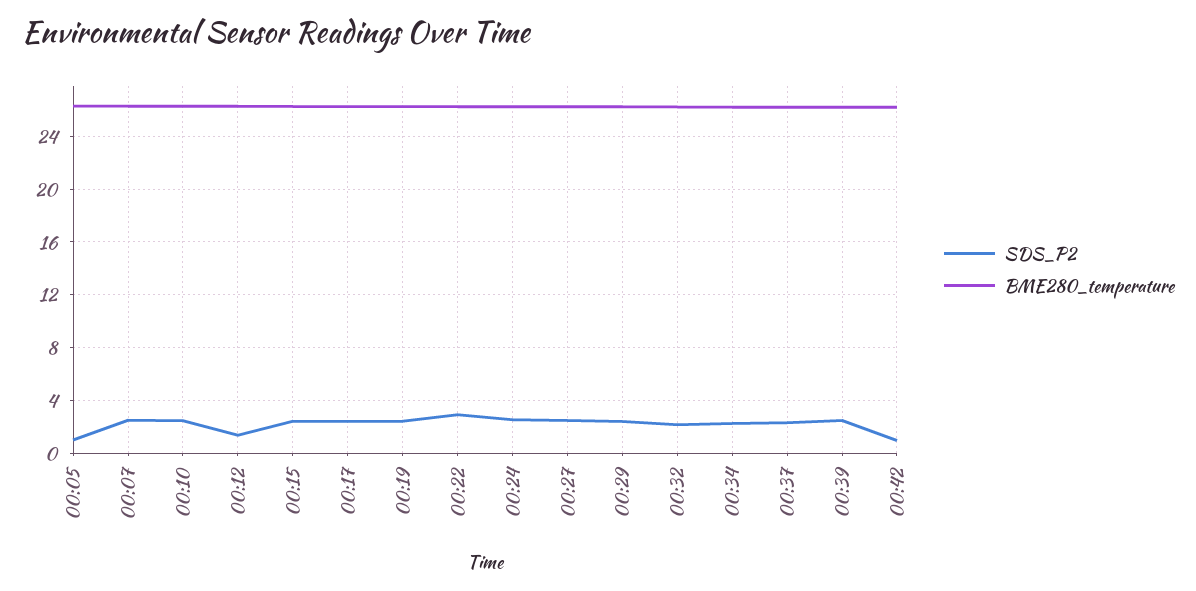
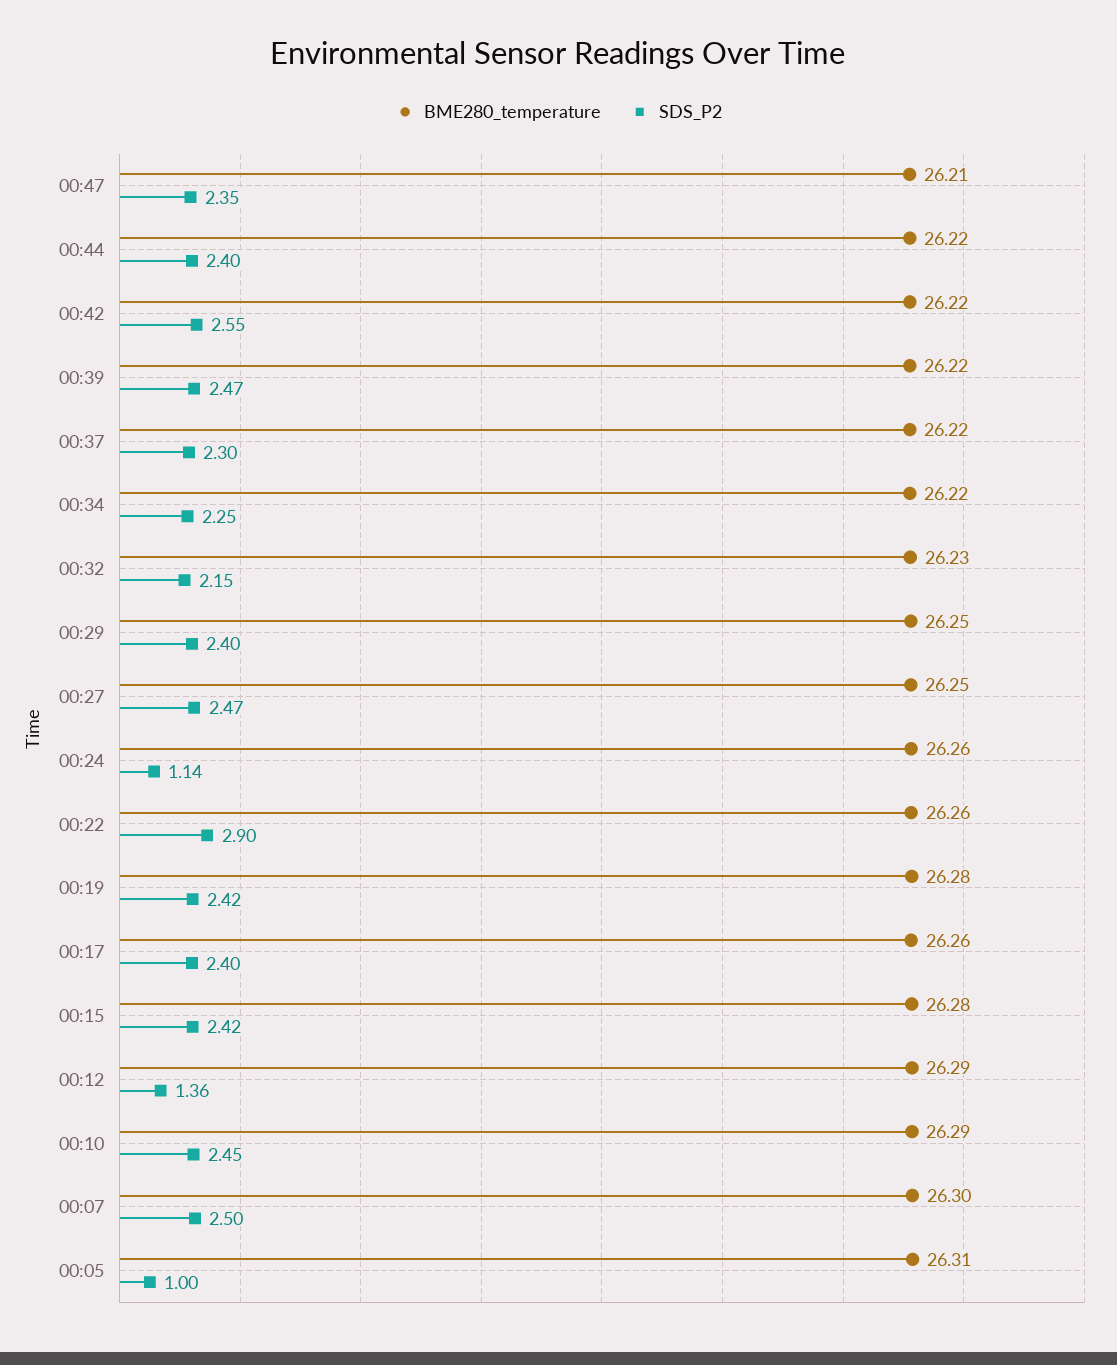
SDS_P2, 00:24: 2.5 -> 1.14
SDS_P2, 00:42: 1 -> 2.55
BME280_temperature, 00:47: none -> 26.21
SDS_P2, 00:47: none -> 2.35
BME280_temperature, 00:44: none -> 26.22
SDS_P2, 00:44: none -> 2.4

